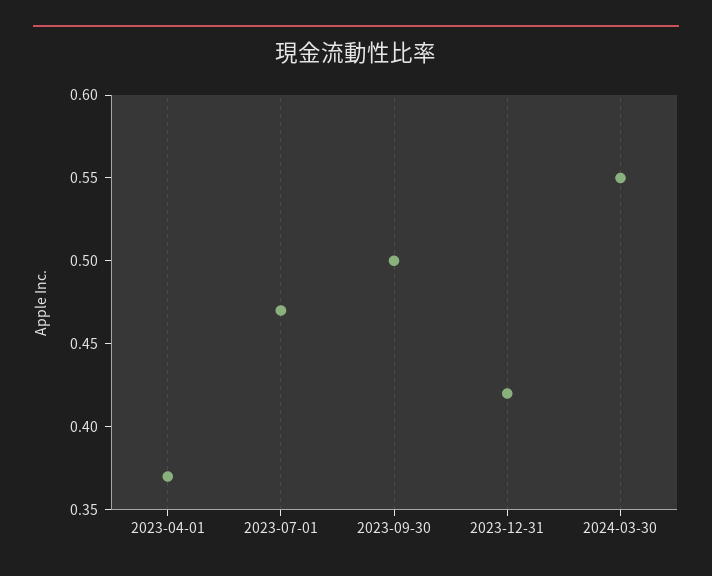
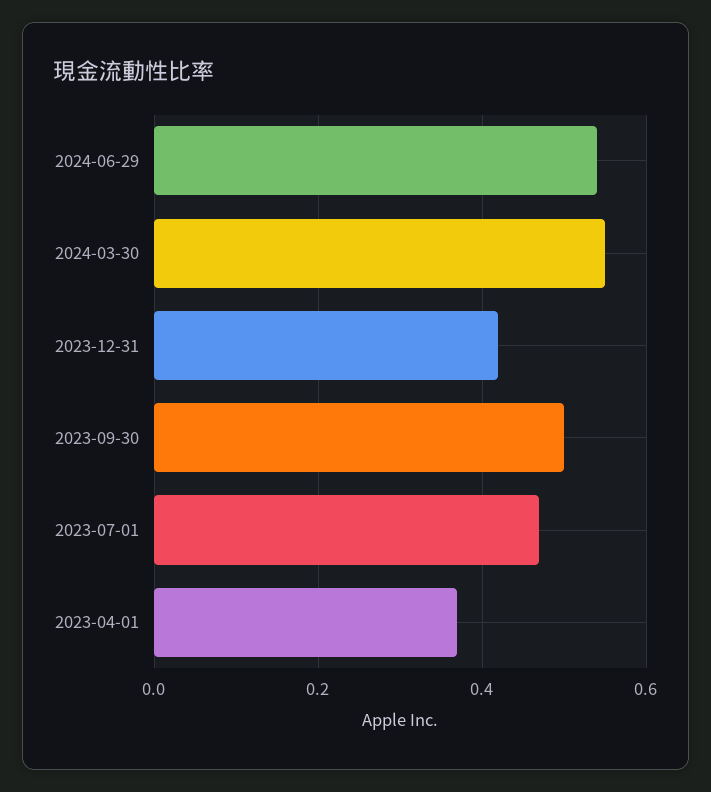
2024-06-29: none -> 0.55

